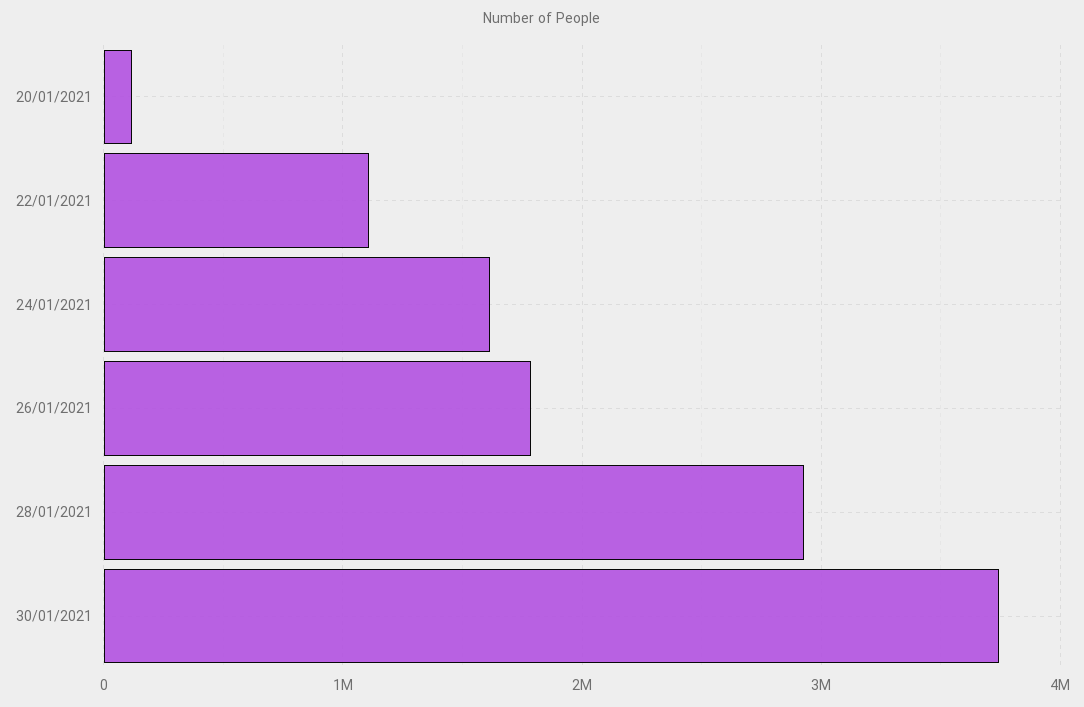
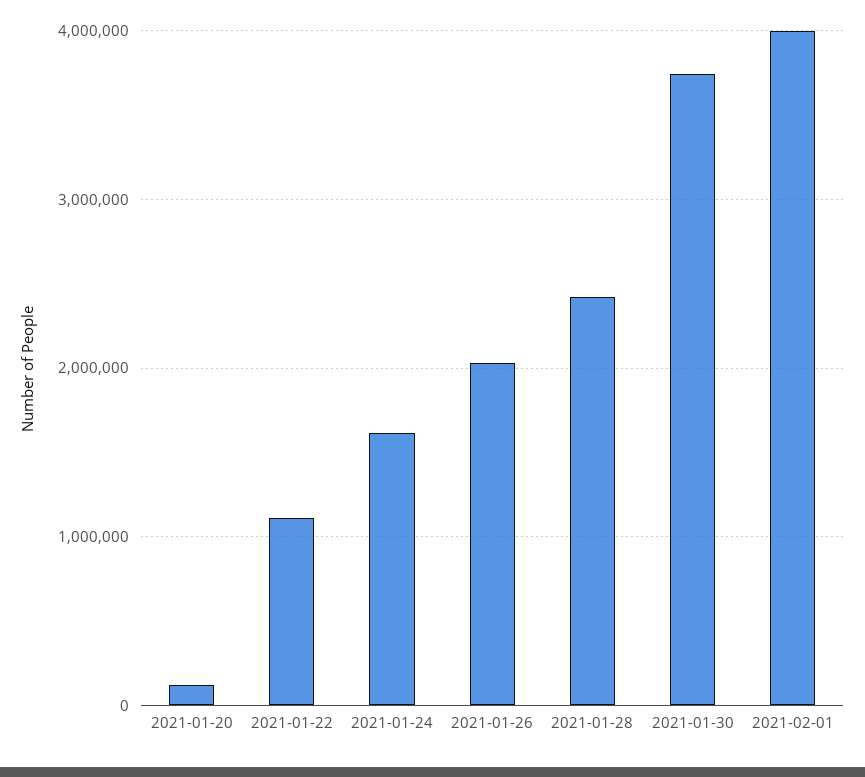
26/01/2021: 1800000 -> 2000000
28/01/2021: 2900000 -> 2400000
2021-02-01: none -> 4000000

